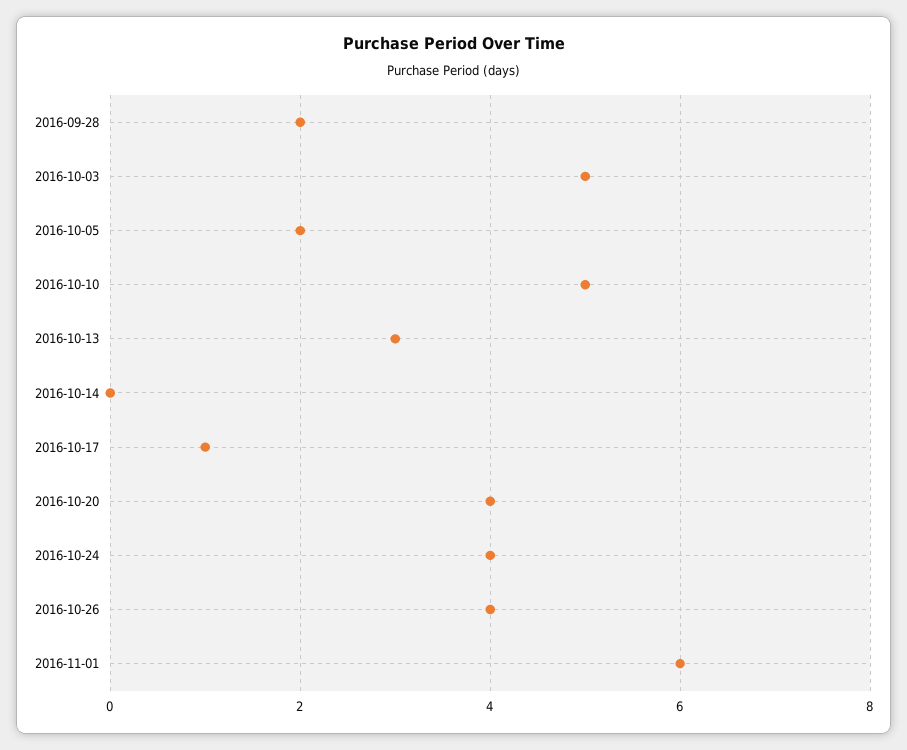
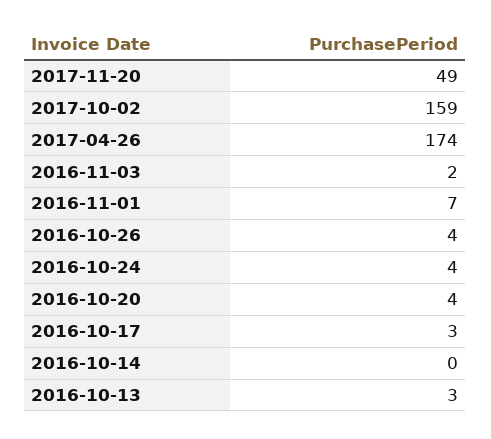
2016-09-28: 2 -> none
2016-10-03: 5 -> none
2016-10-05: 2 -> none
2016-10-10: 5 -> none
2016-10-17: 1 -> 3
2016-11-01: 6 -> 7
2017-11-20: none -> 49
2017-10-02: none -> 159
2017-04-26: none -> 174
2016-11-03: none -> 2

